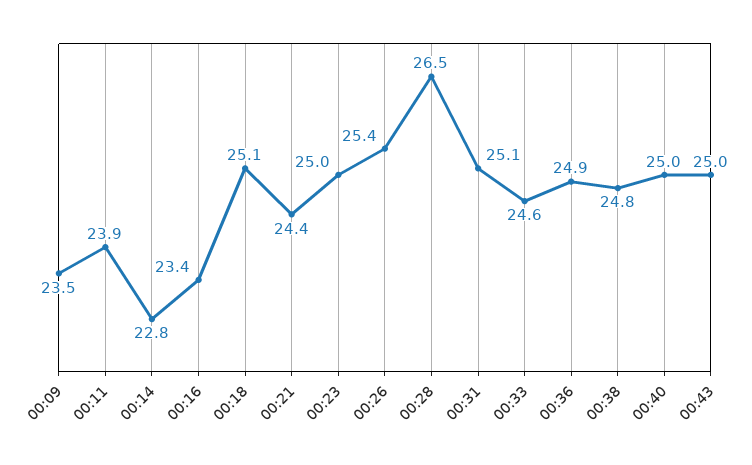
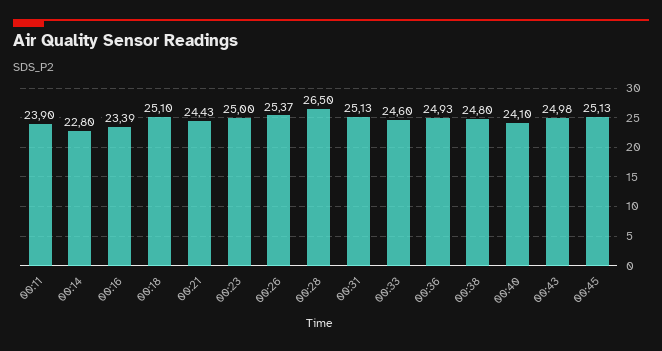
00:09: 23.5 -> none
00:40: 25 -> 24.1
00:45: none -> 25.13

